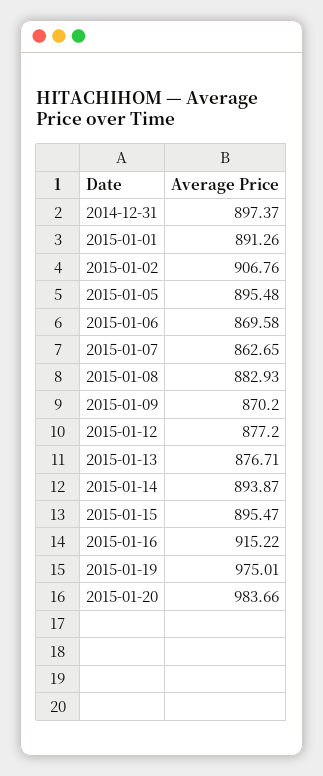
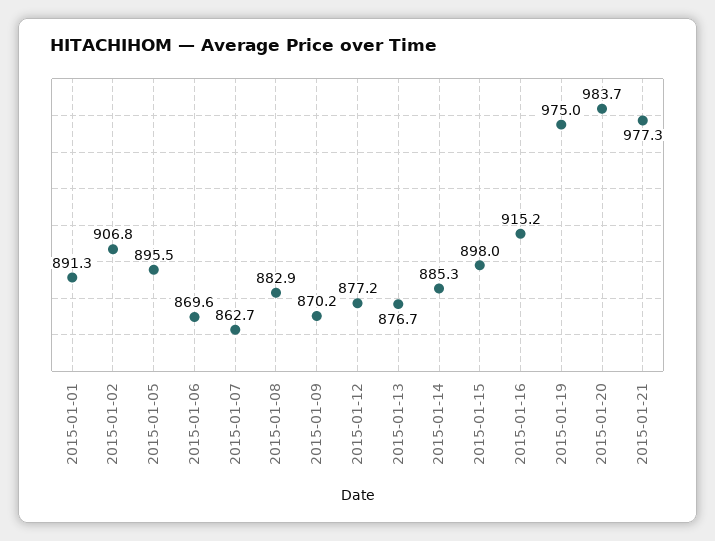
2014-12-31: 897.37 -> none
2015-01-14: 893.87 -> 885.3
2015-01-15: 895.47 -> 898
2015-01-21: none -> 977.3

